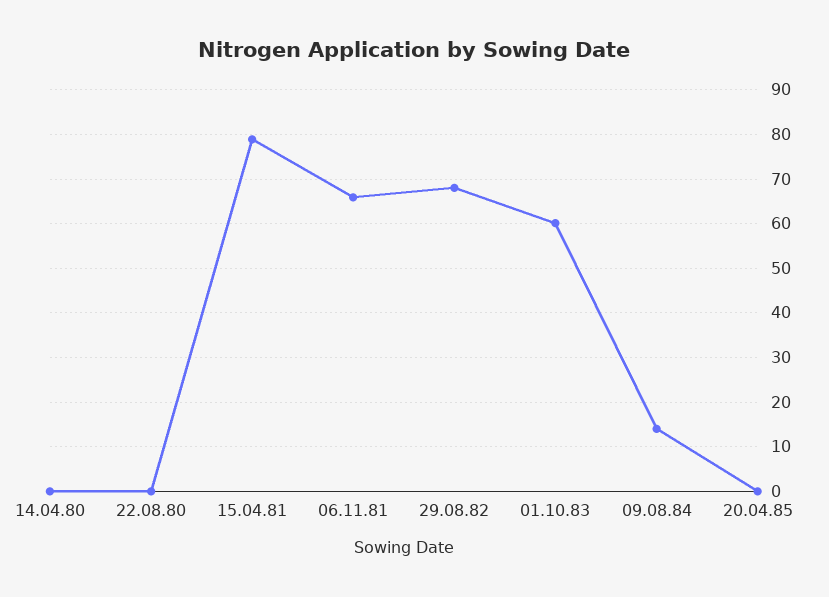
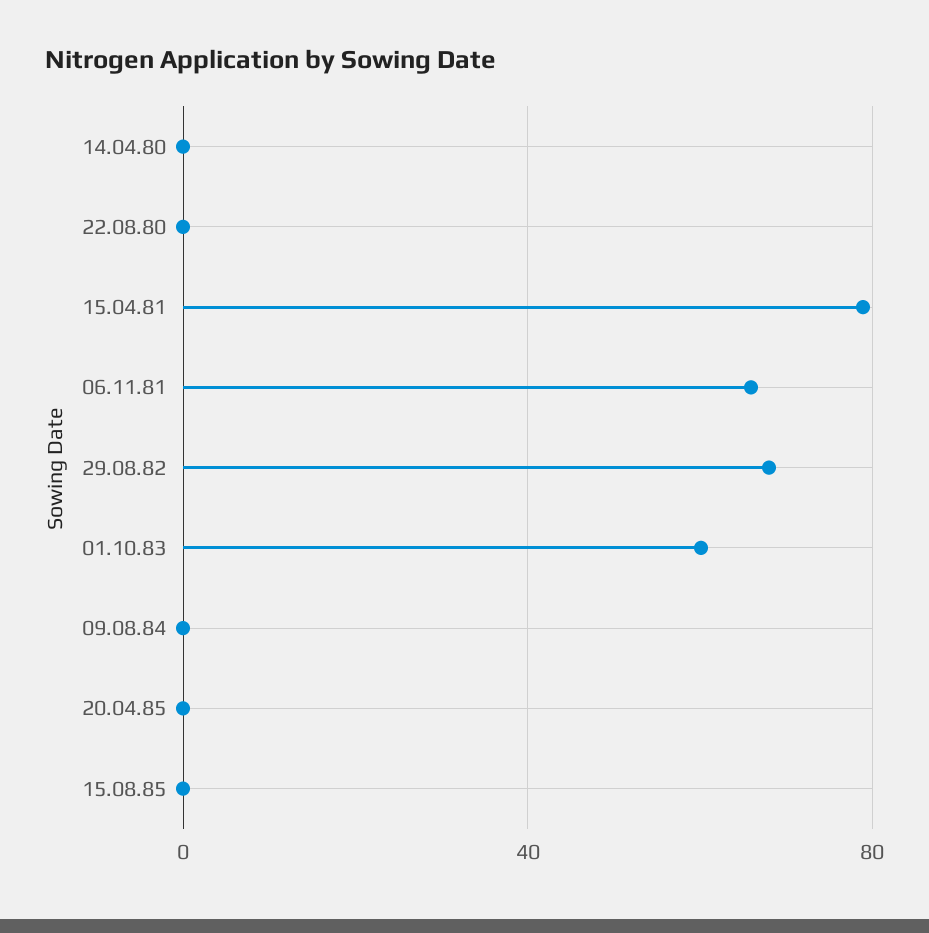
09.08.84: 14 -> 0
15.08.85: none -> 0

